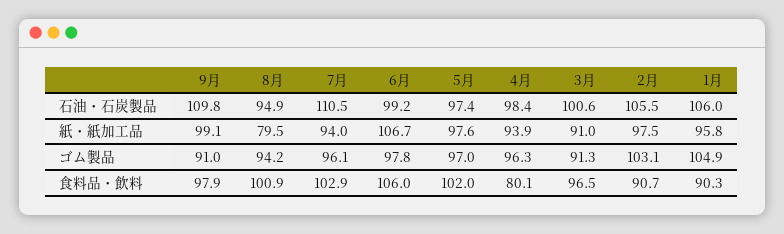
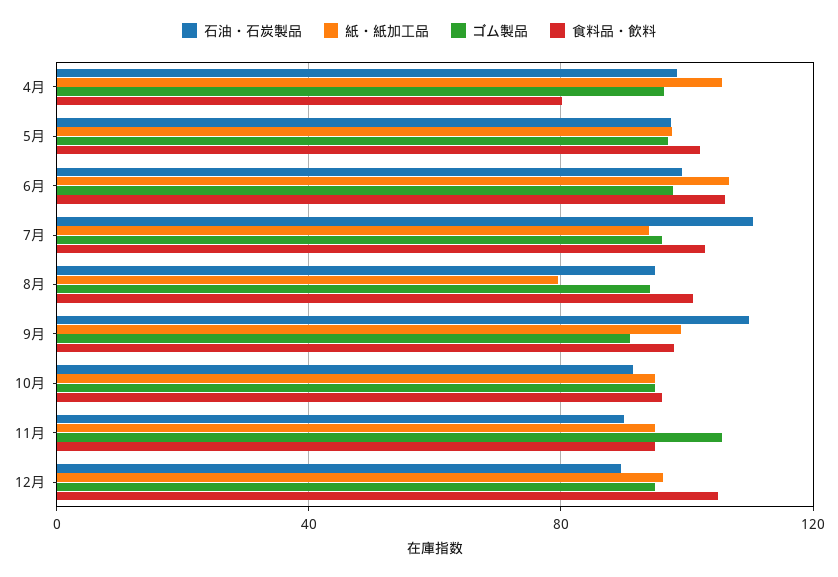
石油・石炭製品, 3月: 100.6 -> none
石油・石炭製品, 2月: 105.5 -> none
石油・石炭製品, 1月: 106 -> none
紙・紙加工品, 4月: 93.9 -> 105
紙・紙加工品, 3月: 91 -> none
紙・紙加工品, 2月: 97.5 -> none
紙・紙加工品, 1月: 95.8 -> none
ゴム製品, 3月: 91.3 -> none
ゴム製品, 2月: 103.1 -> none
ゴム製品, 1月: 104.9 -> none
食料品・飲料, 3月: 96.5 -> none
食料品・飲料, 2月: 90.7 -> none
食料品・飲料, 1月: 90.3 -> none
石油・石炭製品, 10月: none -> 90
紙・紙加工品, 10月: none -> 95
ゴム製品, 10月: none -> 95
食料品・飲料, 10月: none -> 95
石油・石炭製品, 11月: none -> 90
紙・紙加工品, 11月: none -> 95
ゴム製品, 11月: none -> 105
食料品・飲料, 11月: none -> 95
石油・石炭製品, 12月: none -> 90
紙・紙加工品, 12月: none -> 95
ゴム製品, 12月: none -> 95
食料品・飲料, 12月: none -> 105

